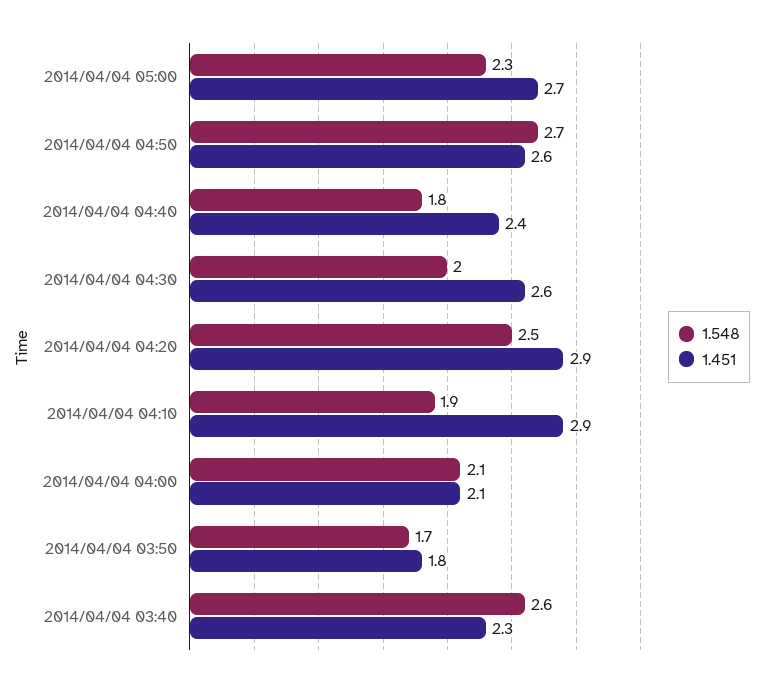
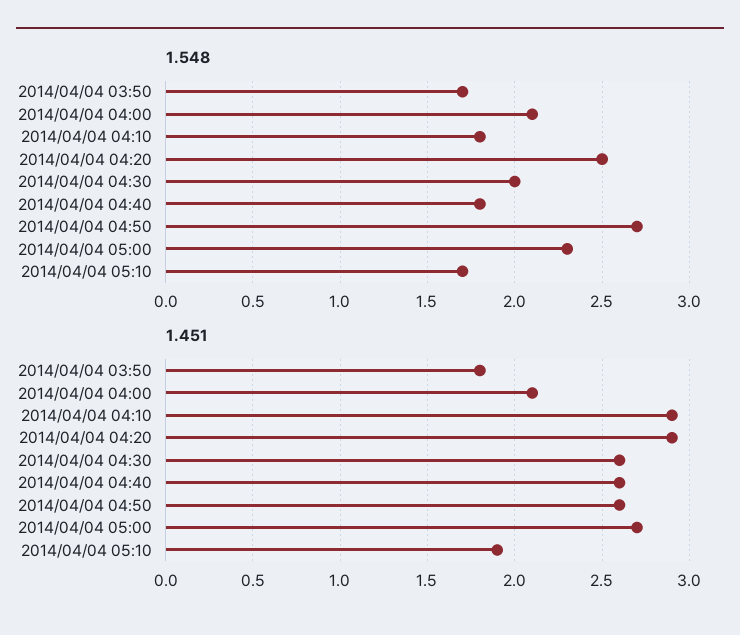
1.451, 2014/04/04 04:40: 2.4 -> 2.6
1.548, 2014/04/04 04:10: 1.9 -> 1.8
1.548, 2014/04/04 03:40: 2.6 -> none
1.451, 2014/04/04 03:40: 2.3 -> none
1.548, 2014/04/04 05:10: none -> 1.7
1.451, 2014/04/04 05:10: none -> 1.9

